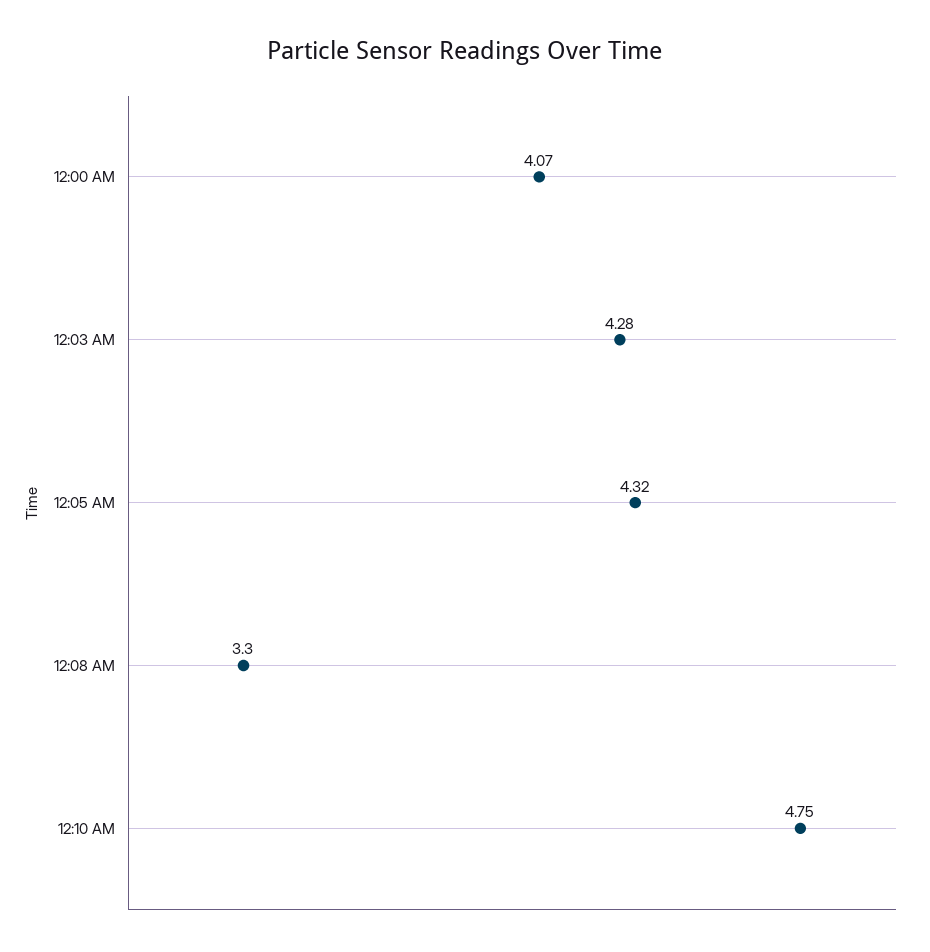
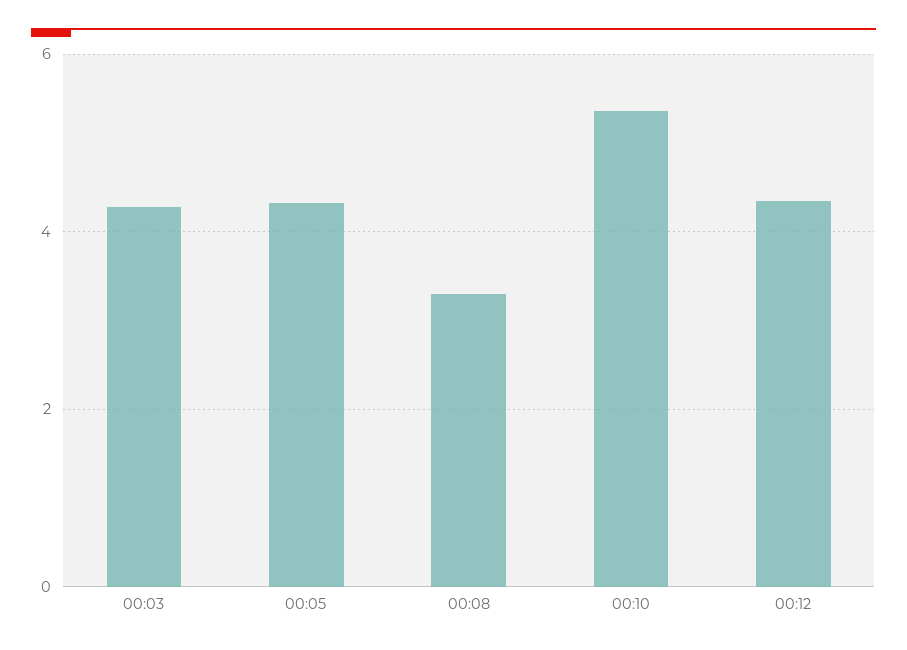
12:00 AM: 4.07 -> none
12:10 AM: 4.75 -> 5.4
00:12: none -> 4.4

